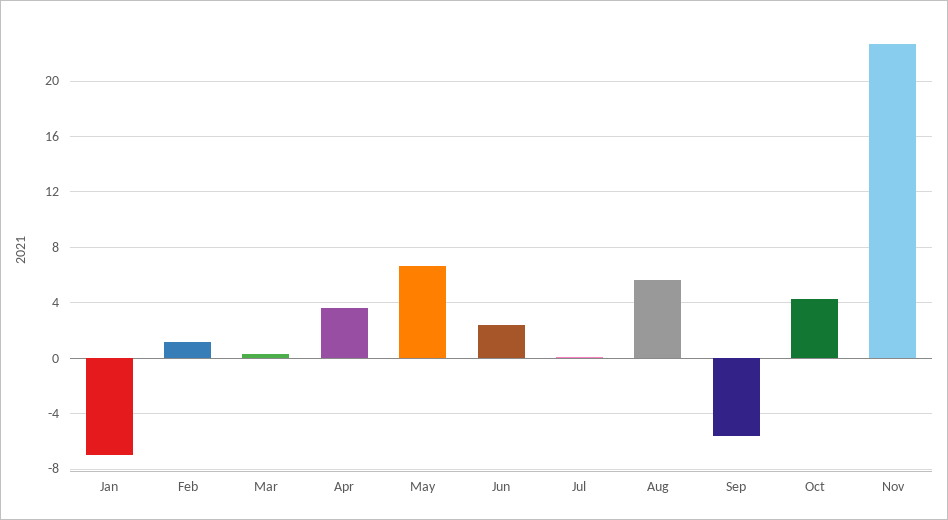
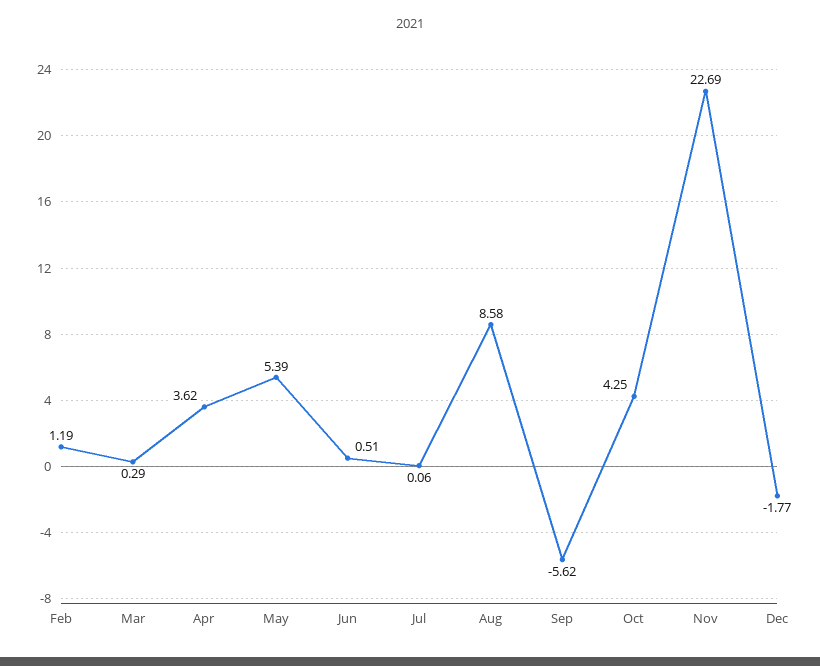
Jan: -7 -> none
May: 6.5 -> 5.39
Jun: 2.5 -> 0.51
Aug: 5.5 -> 8.58
Dec: none -> -1.77

